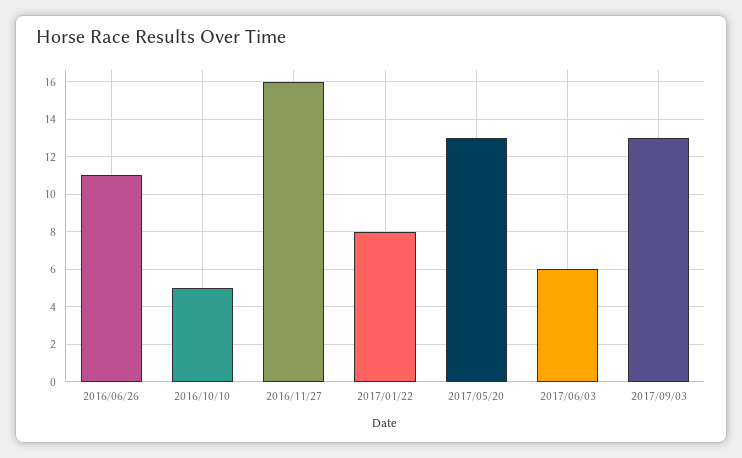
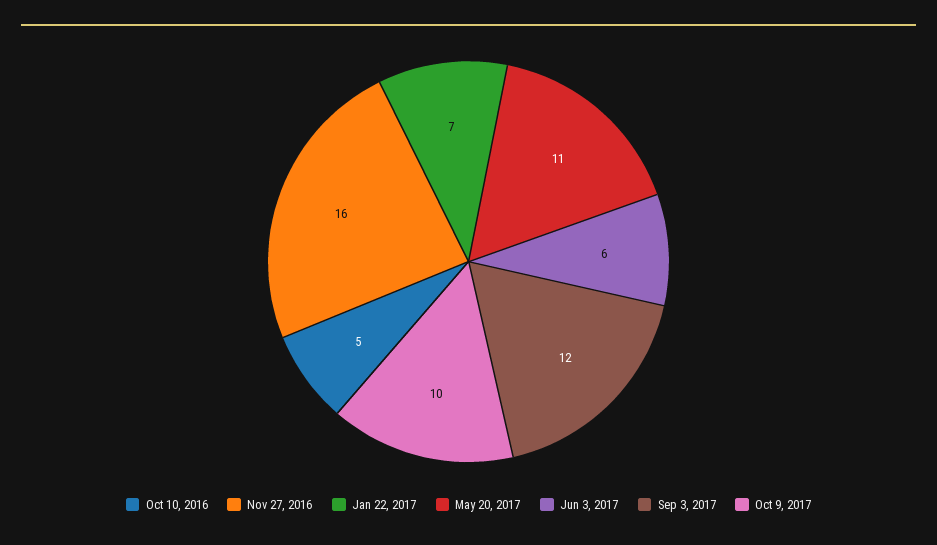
2016/06/26: 11 -> none
2017/01/22: 8 -> 7
2017/05/20: 13 -> 11
2017/09/03: 13 -> 12
Oct 9, 2017: none -> 10

